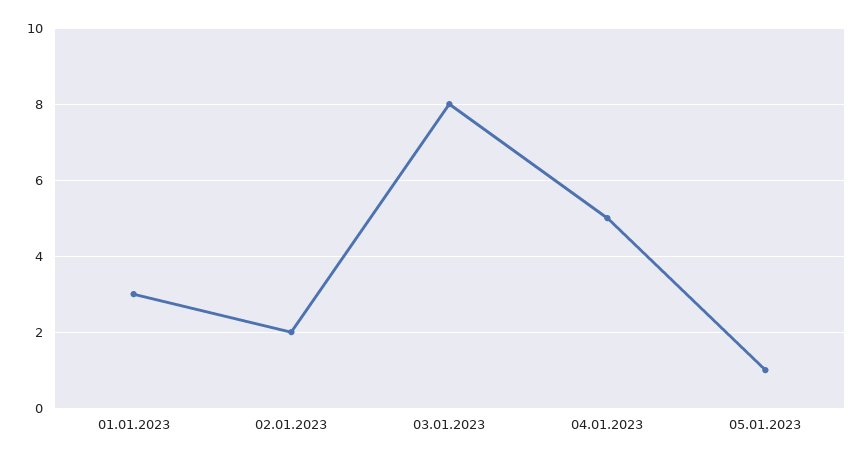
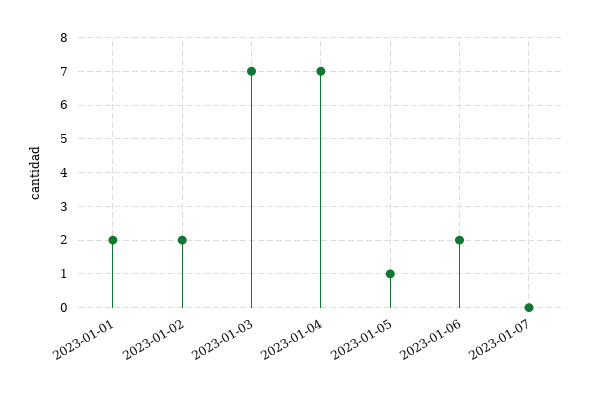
01.01.2023: 3 -> 2
03.01.2023: 8 -> 7
04.01.2023: 5 -> 7
2023-01-06: none -> 2
2023-01-07: none -> 0

